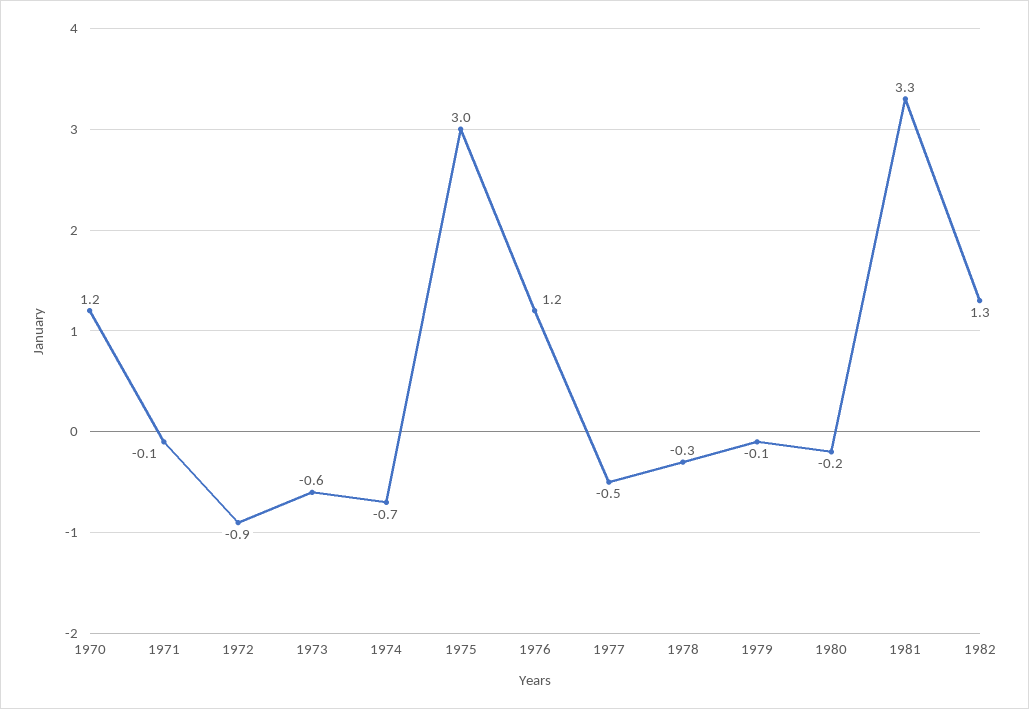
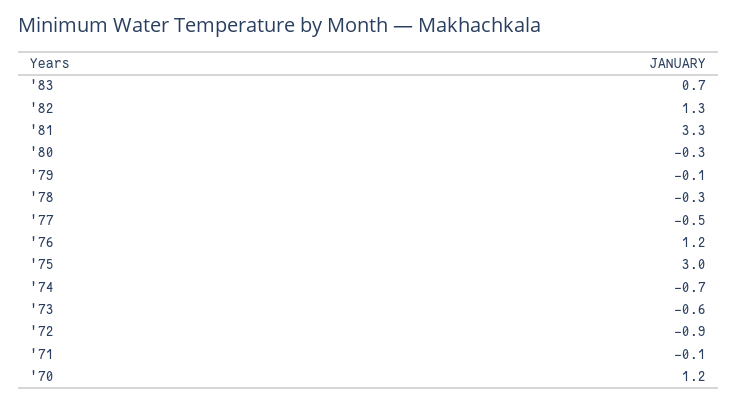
1980: -0.2 -> -0.3
'83: none -> 0.7

